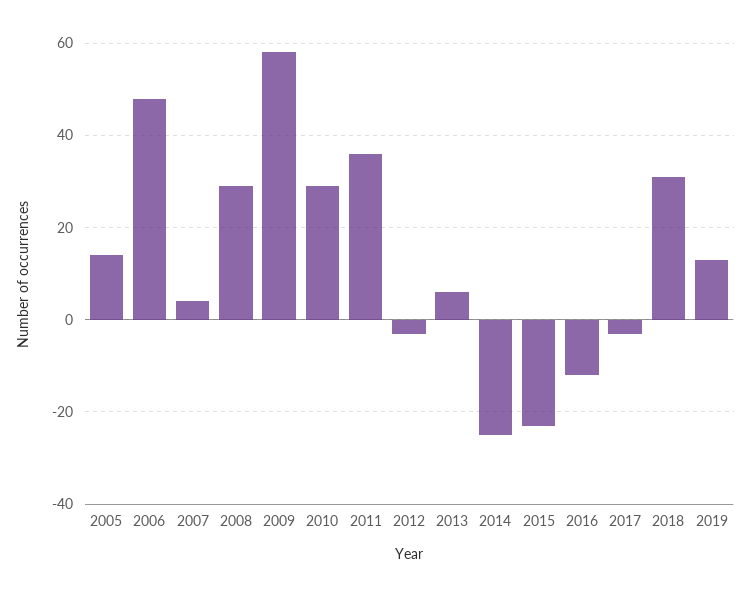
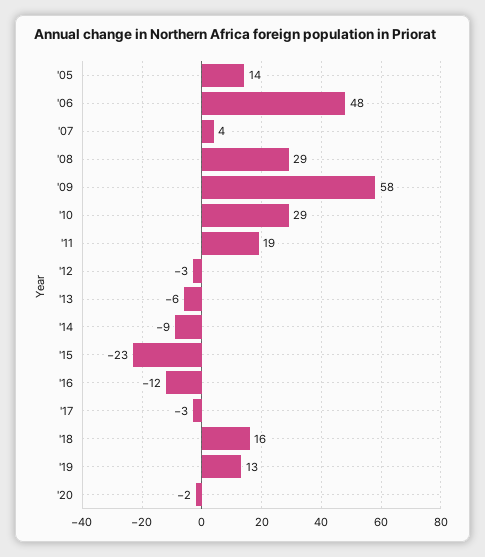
2011: 35 -> 19
2013: 5 -> -6
2014: -25 -> -9
2018: 30 -> 16
'20: none -> -2

